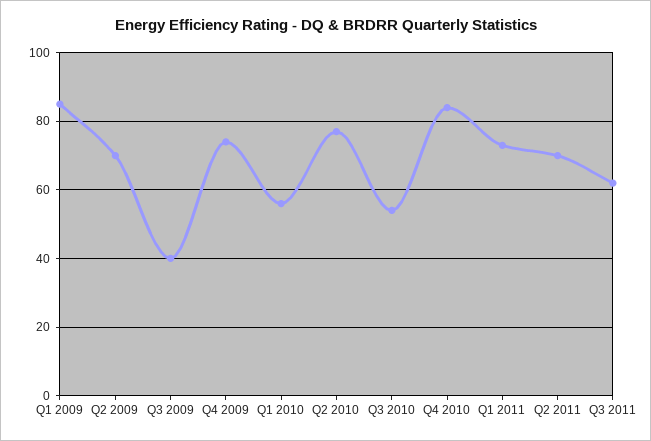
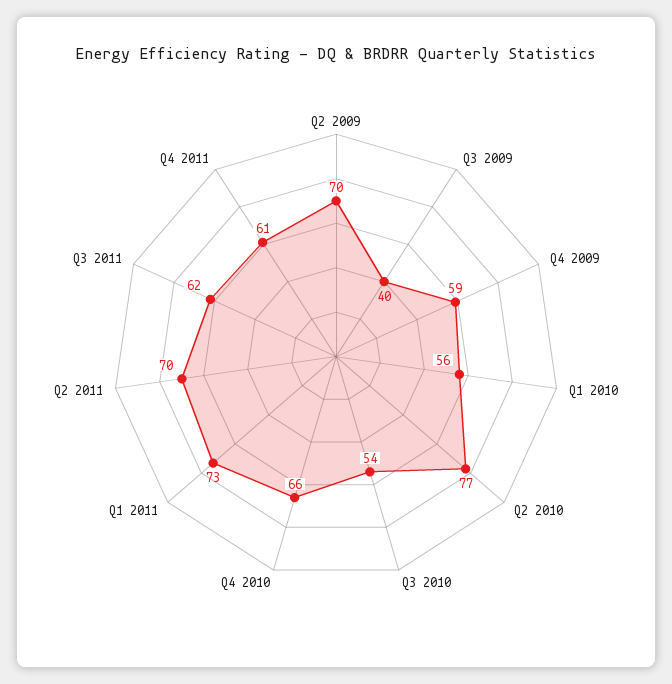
Q1 2009: 85 -> none
Q4 2009: 75 -> 59
Q4 2010: 85 -> 66
Q4 2011: none -> 61

